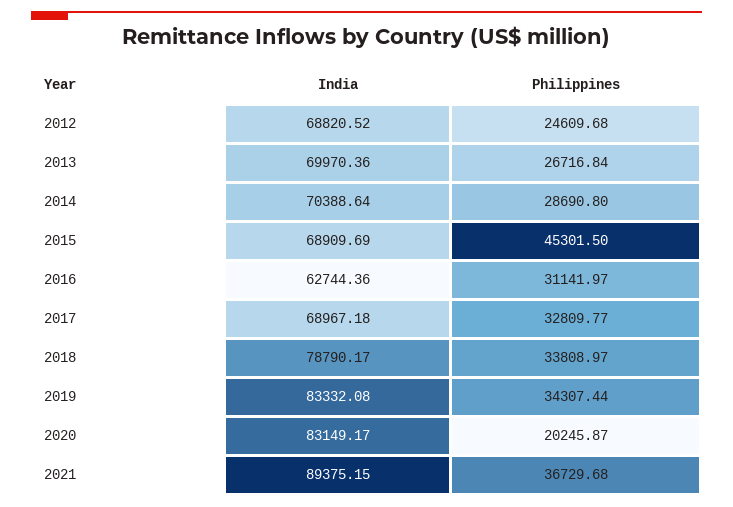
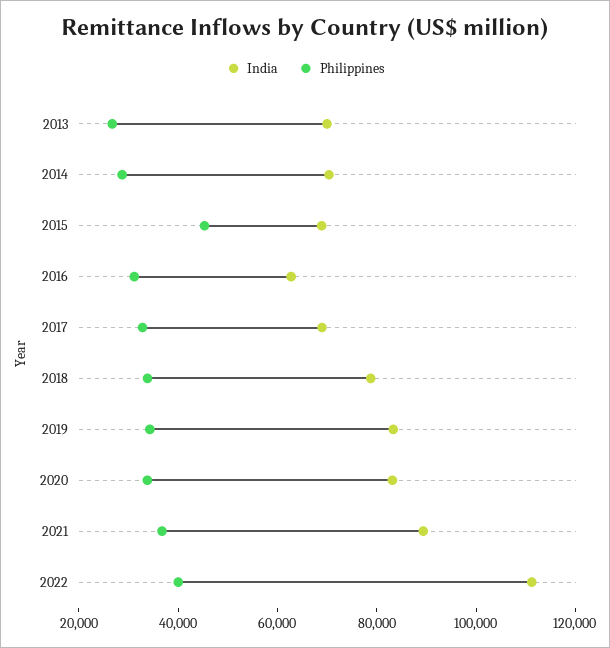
India, 2012: 68820.52 -> none
Philippines, 2012: 24609.68 -> none
Philippines, 2020: 20245.87 -> 35000
India, 2022: none -> 110000
Philippines, 2022: none -> 40000

